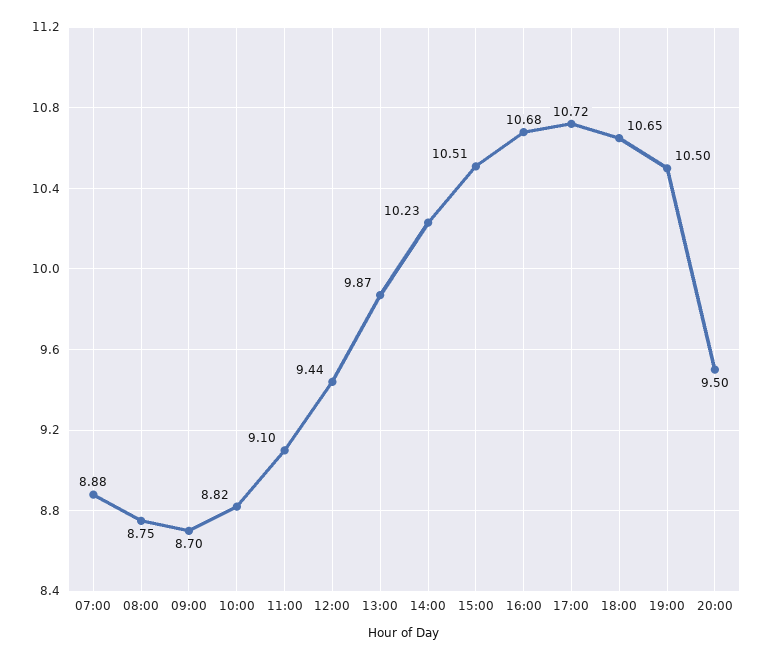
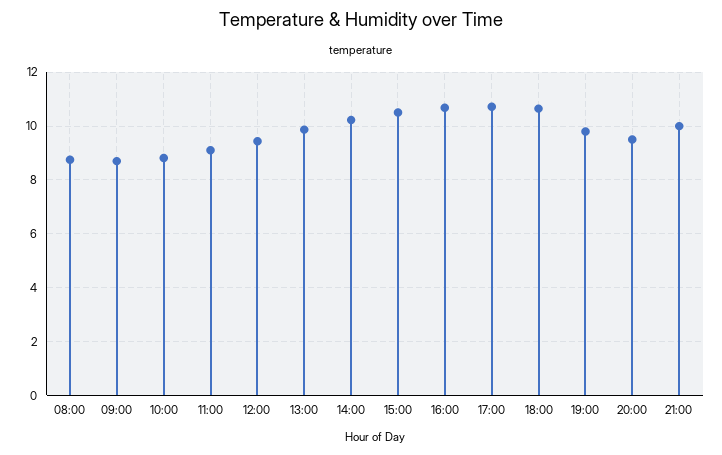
07:00: 8.88 -> none
19:00: 10.5 -> 9.75
21:00: none -> 10

